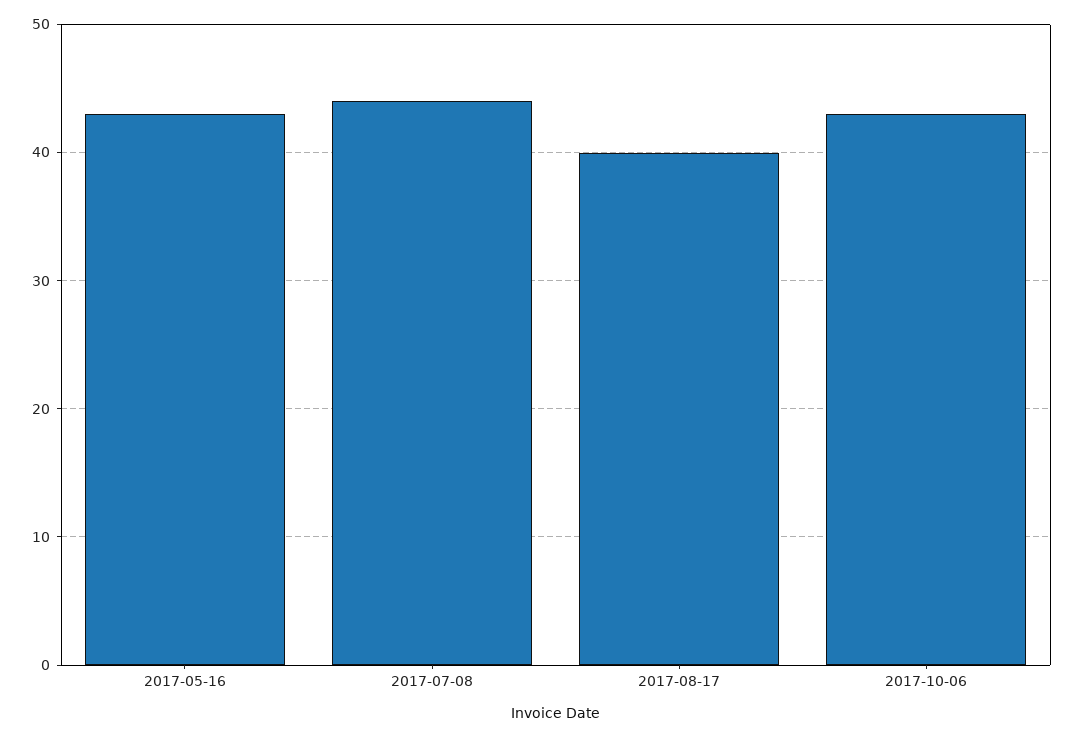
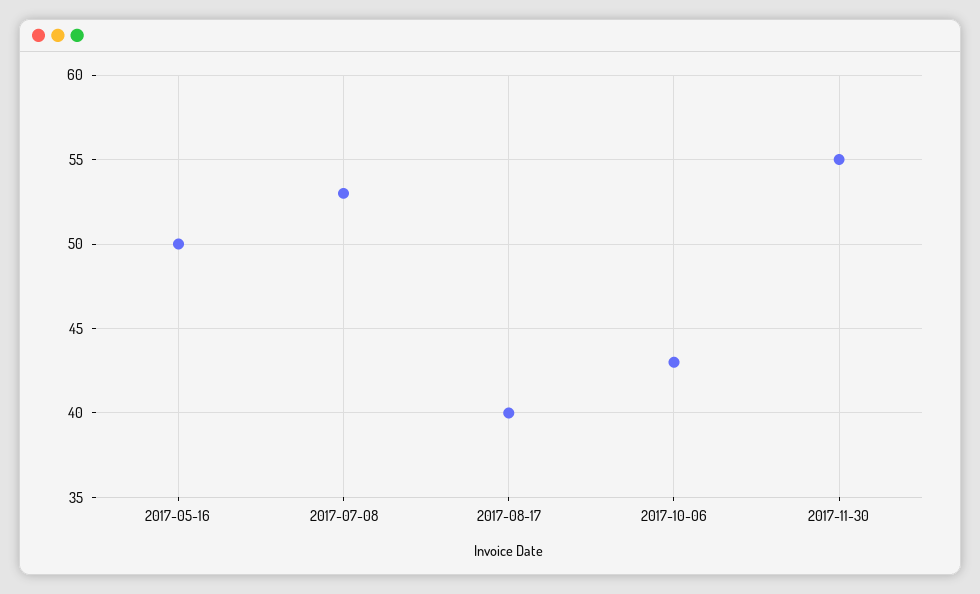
2017-05-16: 43 -> 50
2017-07-08: 44 -> 53
2017-11-30: none -> 55

